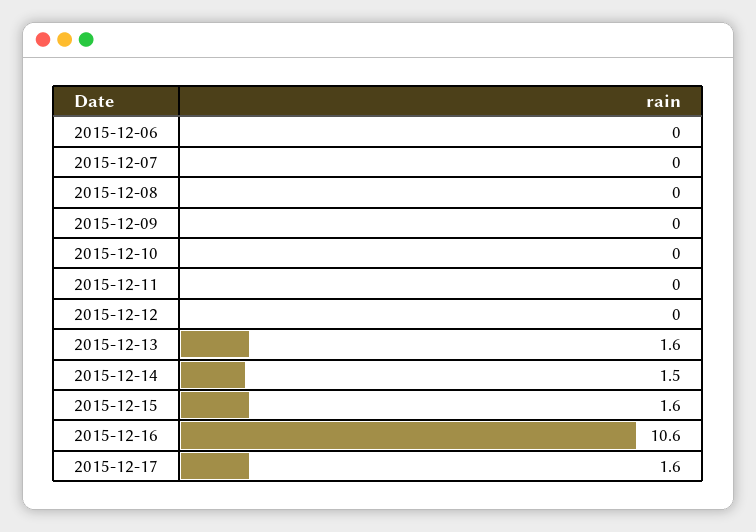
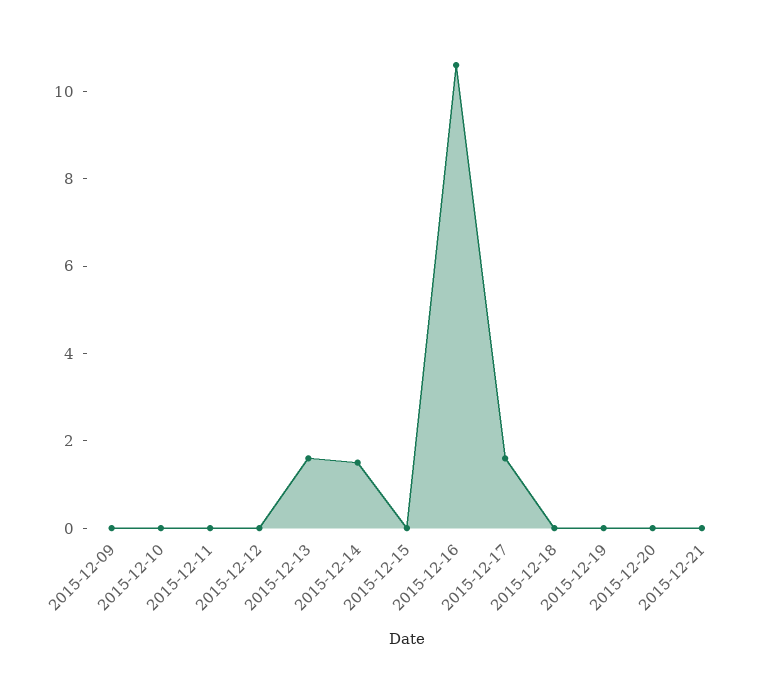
2015-12-06: 0 -> none
2015-12-07: 0 -> none
2015-12-08: 0 -> none
2015-12-15: 1.6 -> 0
2015-12-18: none -> 0
2015-12-19: none -> 0
2015-12-20: none -> 0
2015-12-21: none -> 0

